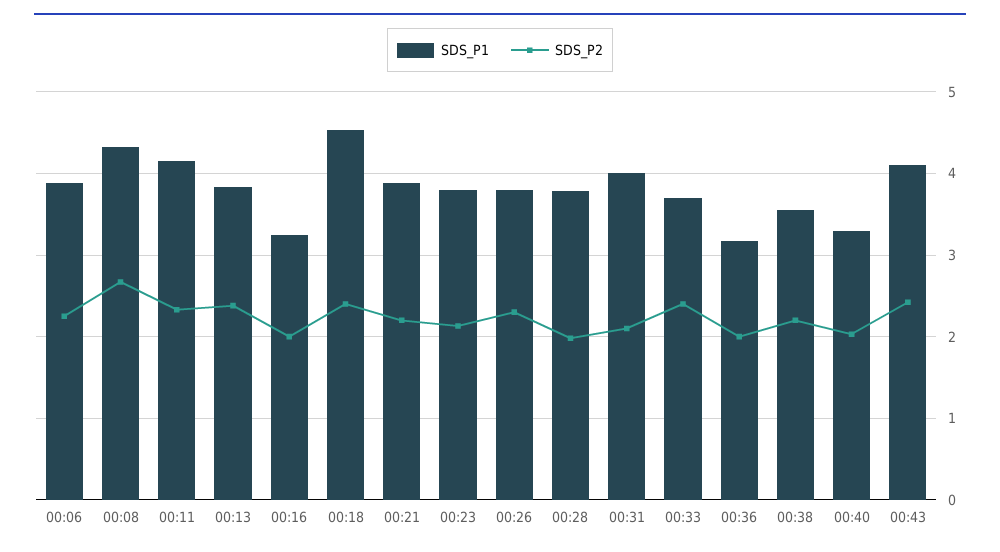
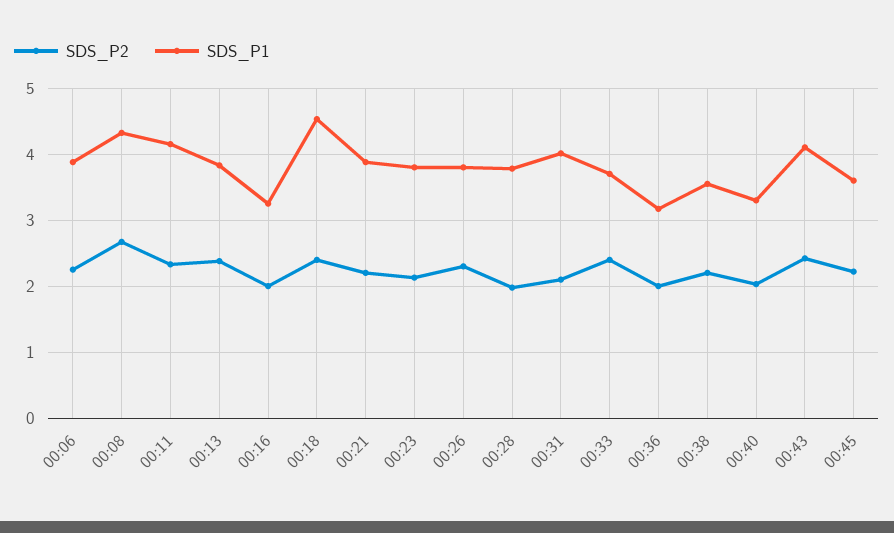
SDS_P2, 00:45: none -> 2.2
SDS_P1, 00:45: none -> 3.6

